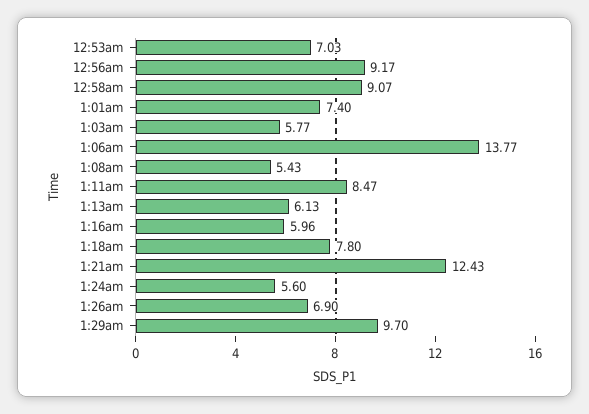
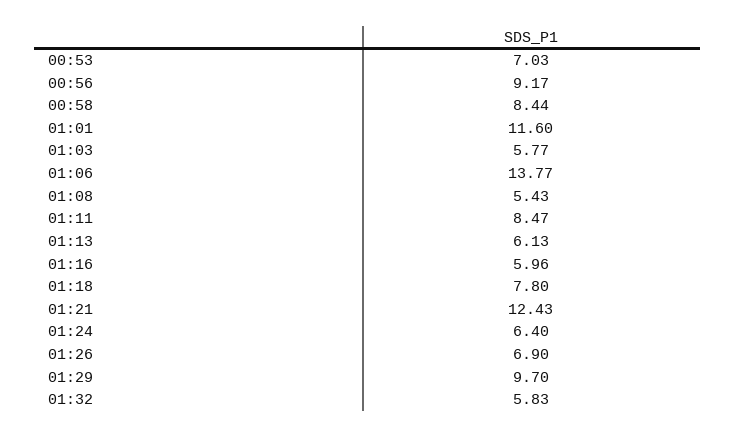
12:58am: 9.07 -> 8.44
1:01am: 7.4 -> 11.6
1:24am: 5.6 -> 6.4
01:32: none -> 5.83

